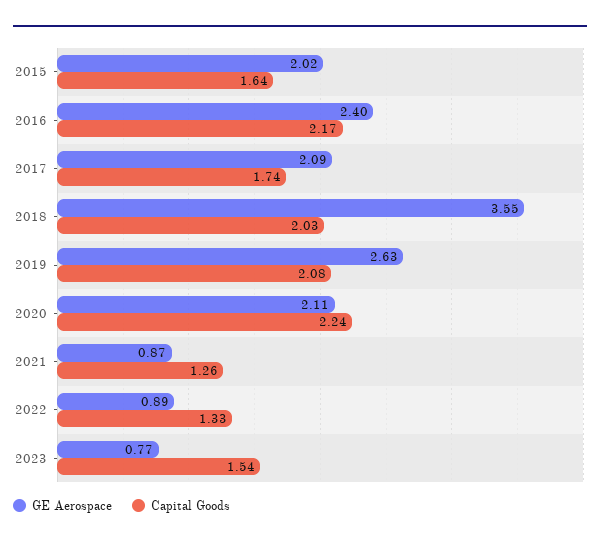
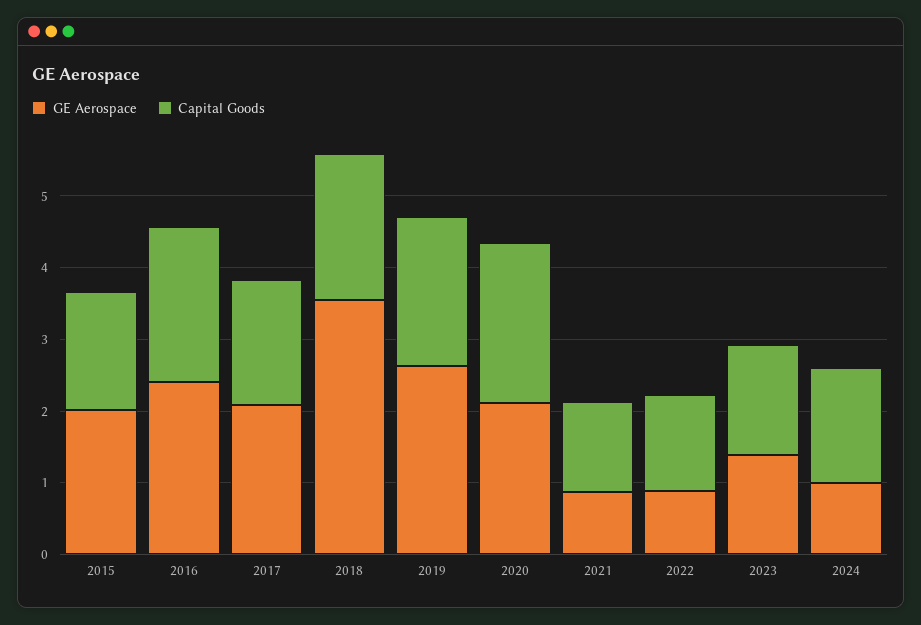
GE Aerospace, 2023: 0.77 -> 1.4
GE Aerospace, 2024: none -> 1
Capital Goods, 2024: none -> 1.6

